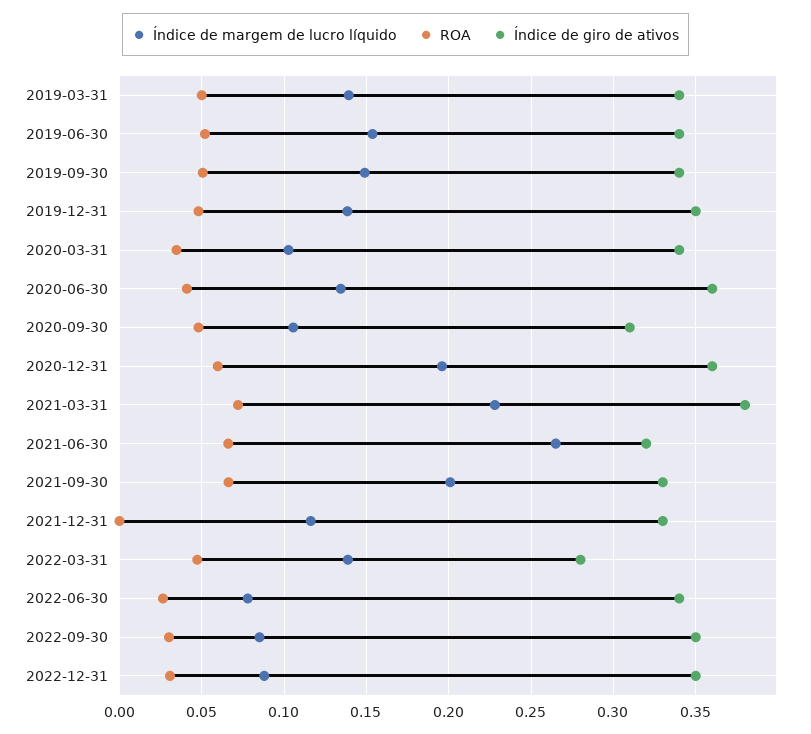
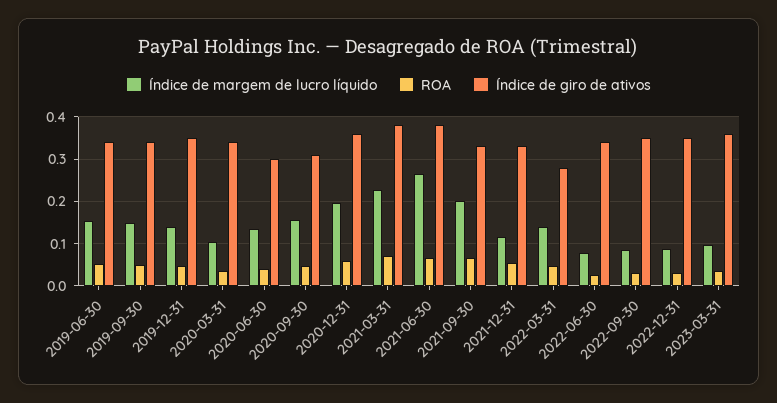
Índice de margem de lucro líquido, 2019-03-31: 0.14 -> none
ROA, 2019-03-31: 0.05 -> none
Índice de giro de ativos, 2019-03-31: 0.34 -> none
Índice de giro de ativos, 2020-06-30: 0.36 -> 0.3
Índice de margem de lucro líquido, 2020-09-30: 0.105 -> 0.16
Índice de giro de ativos, 2021-06-30: 0.32 -> 0.38
ROA, 2021-12-31: 0 -> 0.06
Índice de margem de lucro líquido, 2023-03-31: none -> 0.1
ROA, 2023-03-31: none -> 0.04
Índice de giro de ativos, 2023-03-31: none -> 0.36

